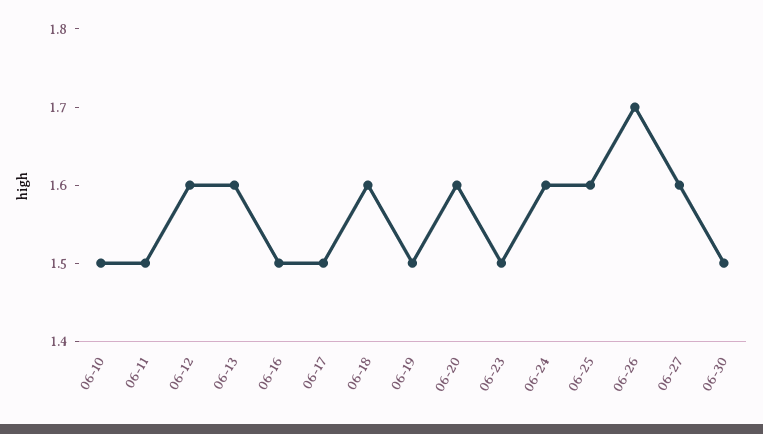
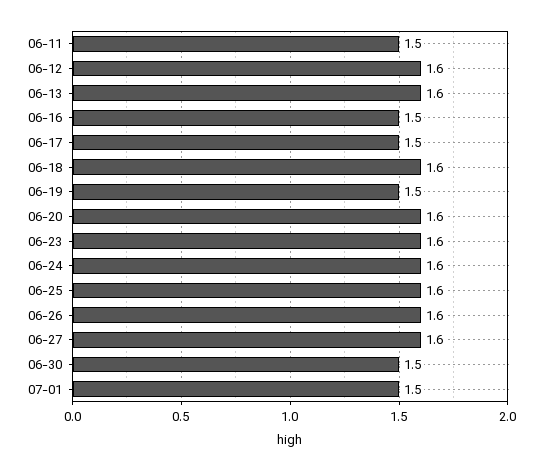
06-10: 1.5 -> none
06-23: 1.5 -> 1.6
06-26: 1.7 -> 1.6
07-01: none -> 1.5

